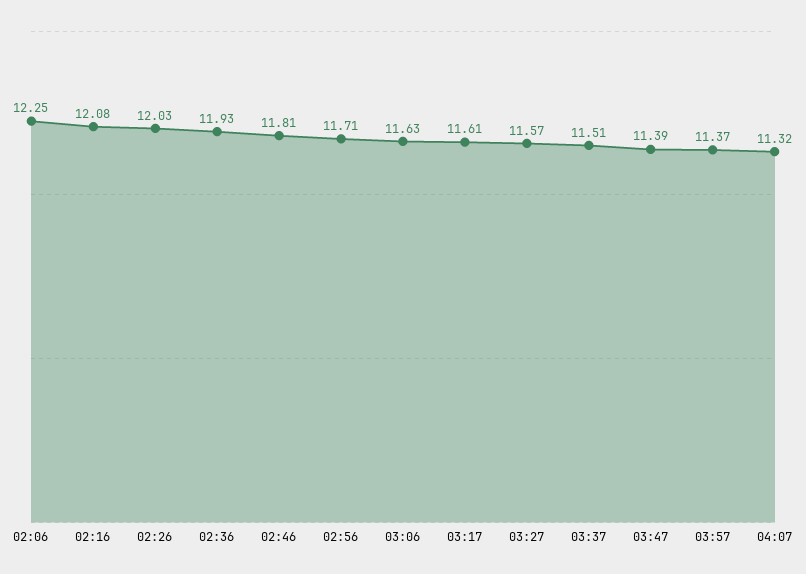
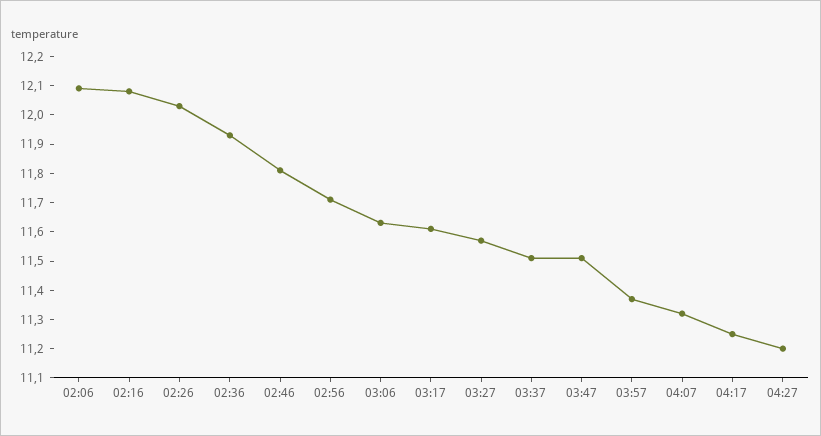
02:06: 12.25 -> 12.1
03:47: 11.39 -> 11.5
04:17: none -> 11.25
04:27: none -> 11.2

